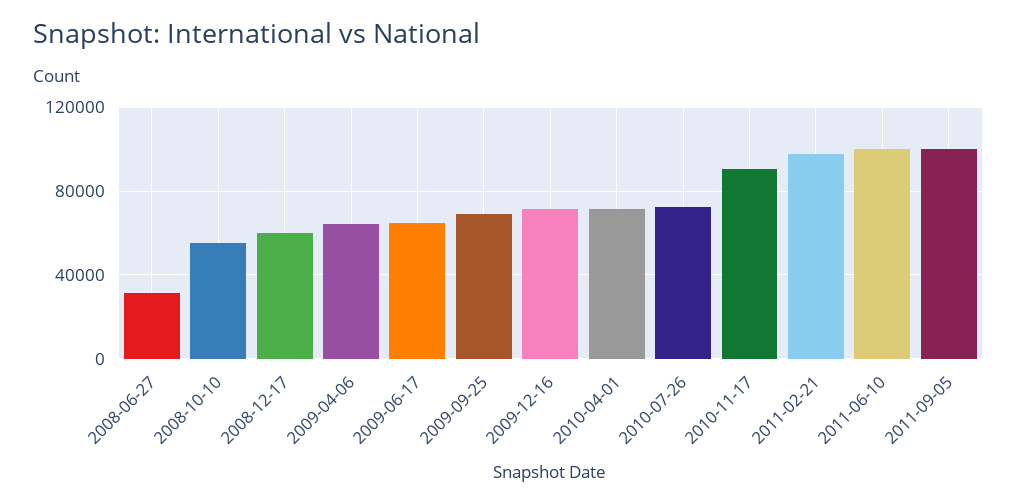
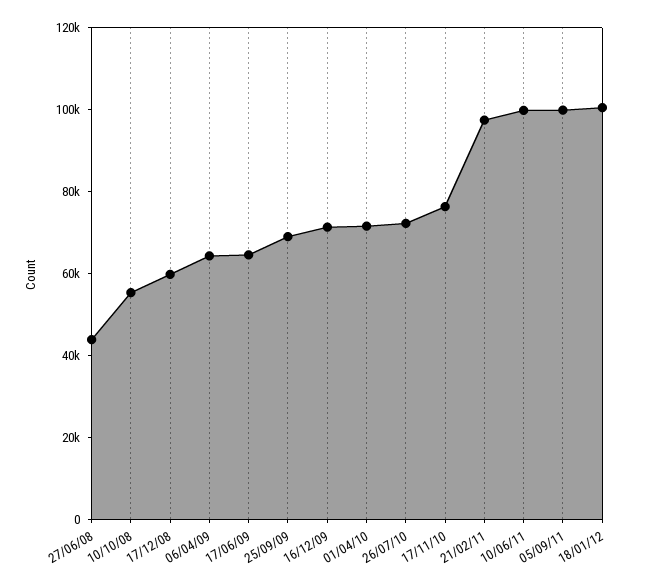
2008-06-27: 30000 -> 45000
2010-11-17: 90000 -> 75000
18/01/12: none -> 100000

